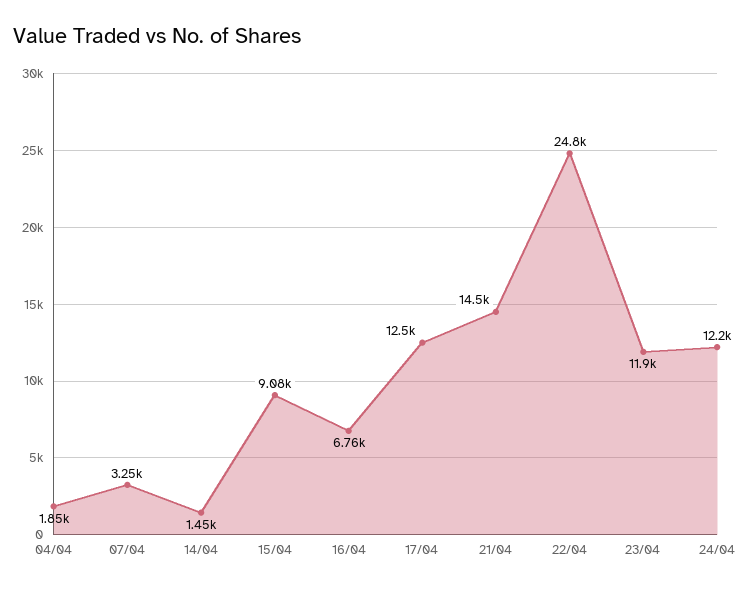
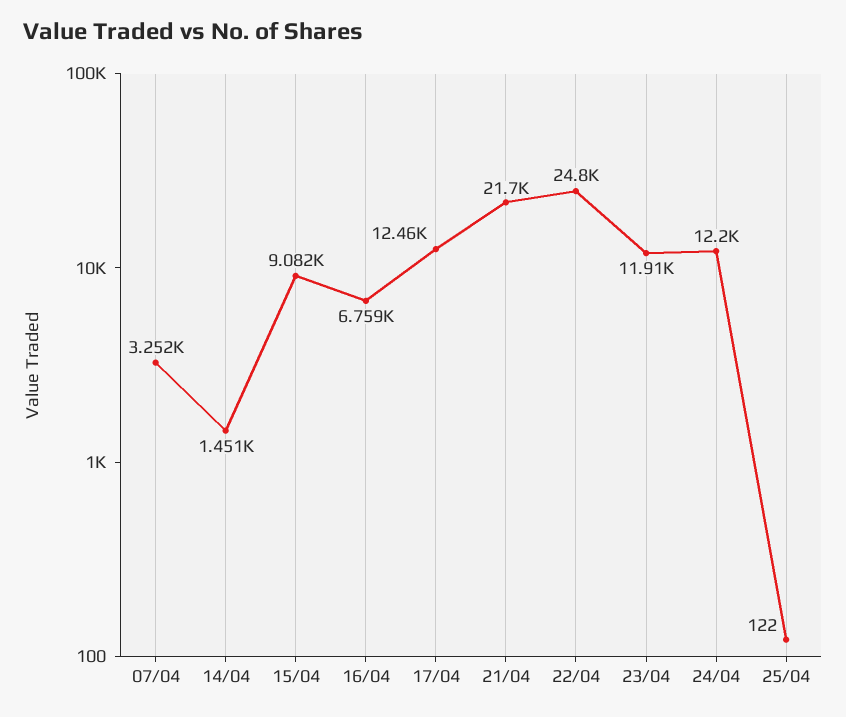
04/04: 1850 -> none
21/04: 14500 -> 21700
25/04: none -> 122

